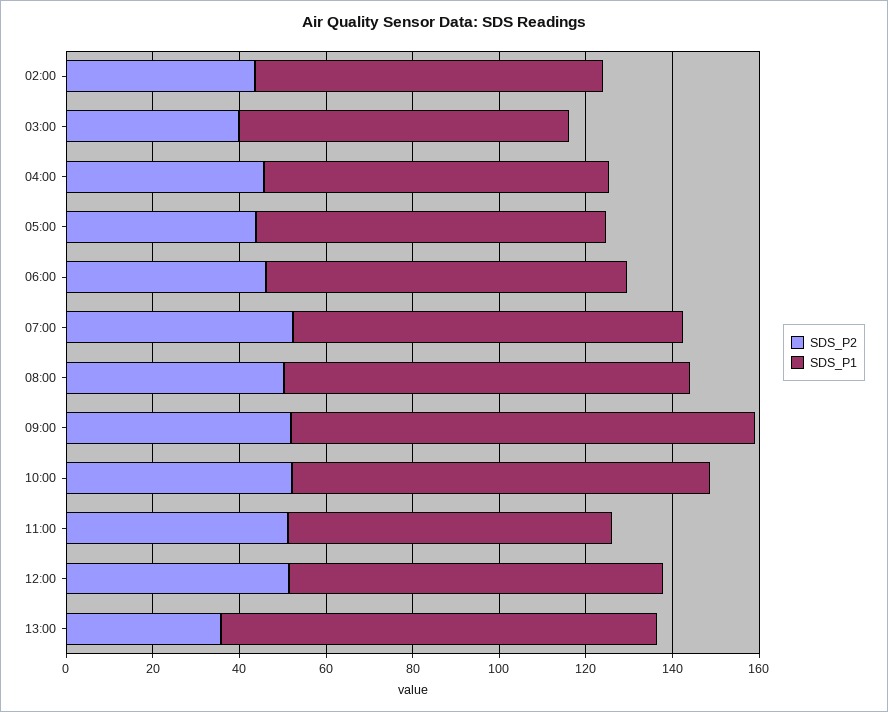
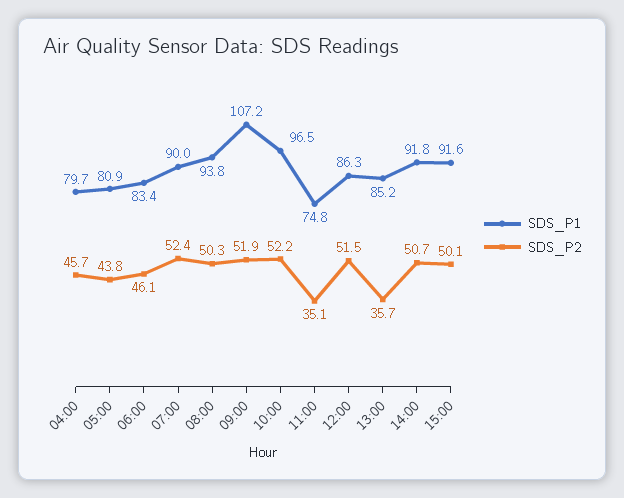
SDS_P2, 02:00: 45 -> none
SDS_P1, 02:00: 80 -> none
SDS_P2, 03:00: 40 -> none
SDS_P1, 03:00: 75 -> none
SDS_P2, 11:00: 50 -> 35.1
SDS_P1, 13:00: 100 -> 85.2
SDS_P1, 14:00: none -> 91.8
SDS_P2, 14:00: none -> 50.7
SDS_P1, 15:00: none -> 91.6
SDS_P2, 15:00: none -> 50.1

